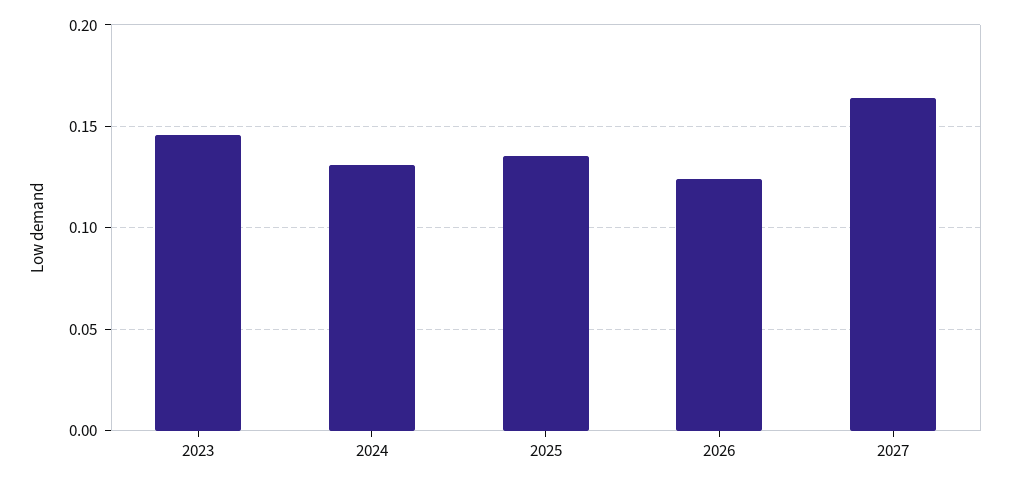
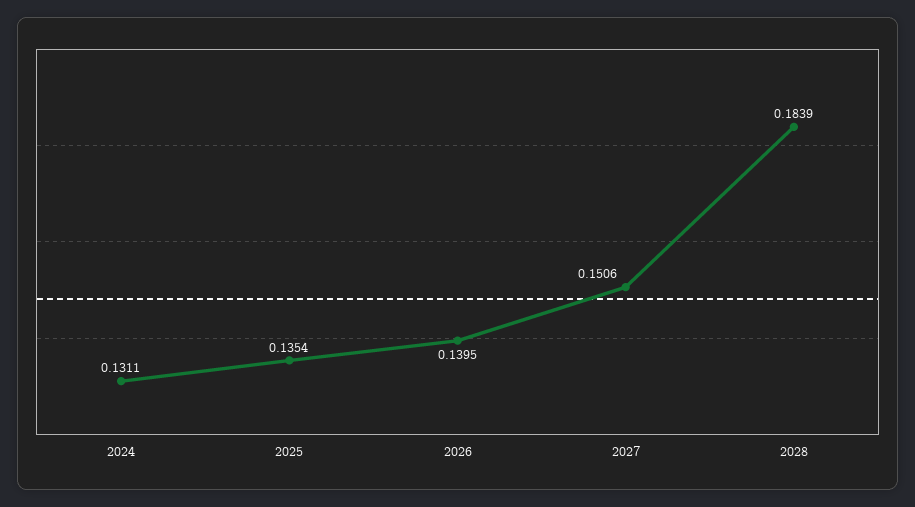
2023: 0.145 -> none
2026: 0.125 -> 0.1395
2027: 0.165 -> 0.1506
2028: none -> 0.1839

